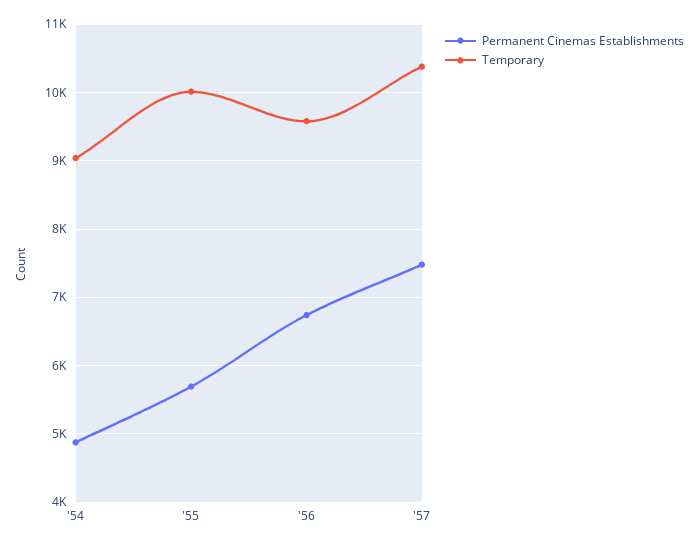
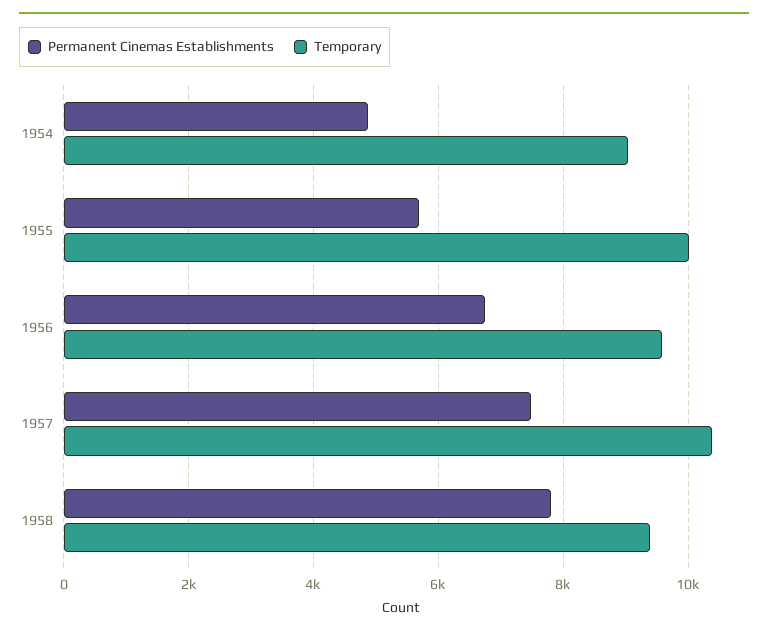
Permanent Cinemas Establishments, 1958: none -> 7800
Temporary, 1958: none -> 9400

